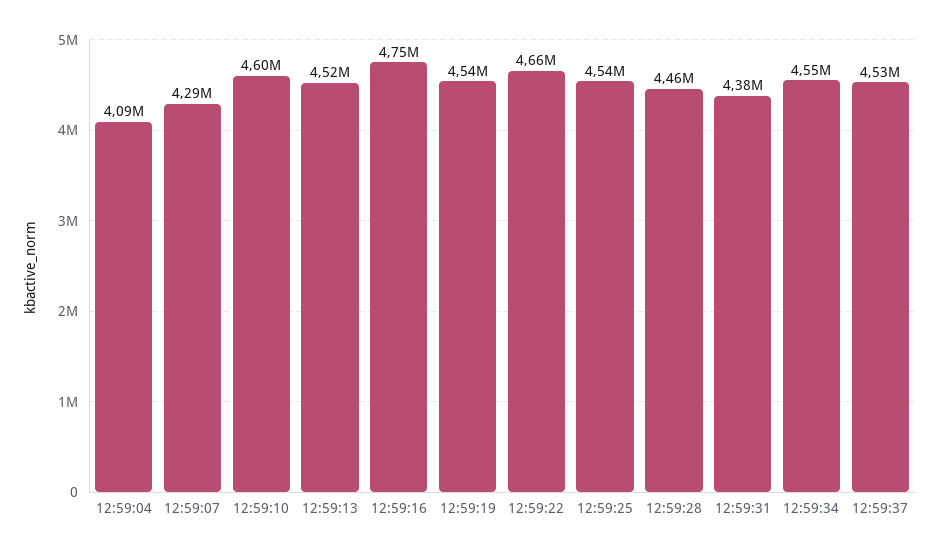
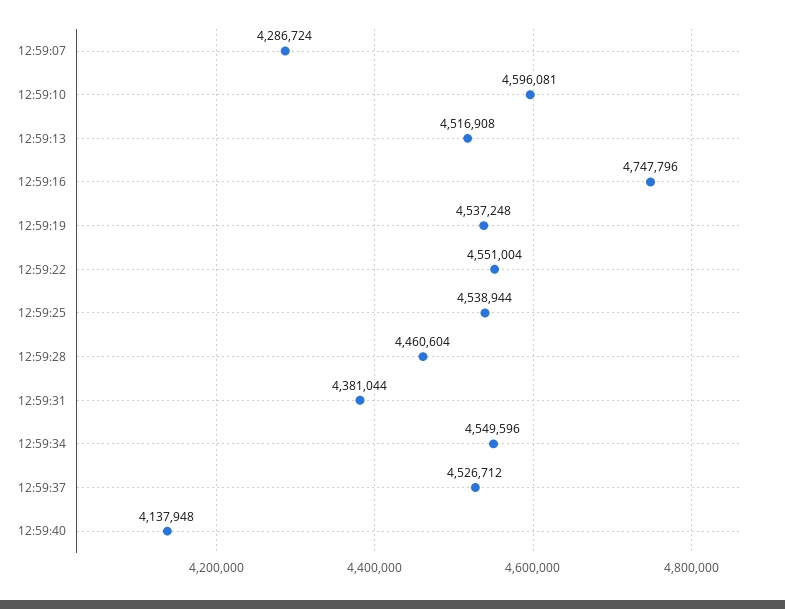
12:59:04: 4090000 -> none
12:59:22: 4660000 -> 4551004
12:59:40: none -> 4137948

